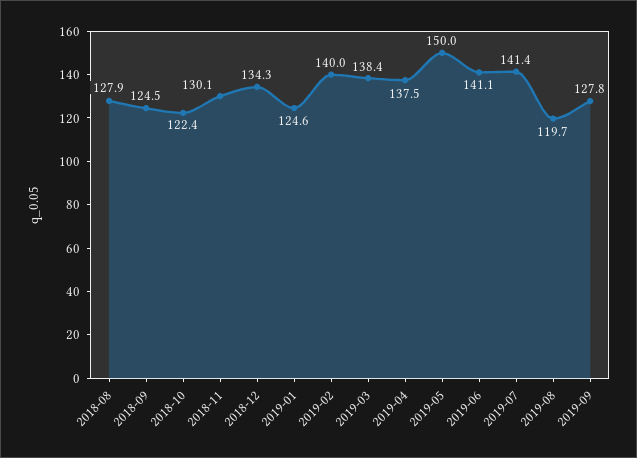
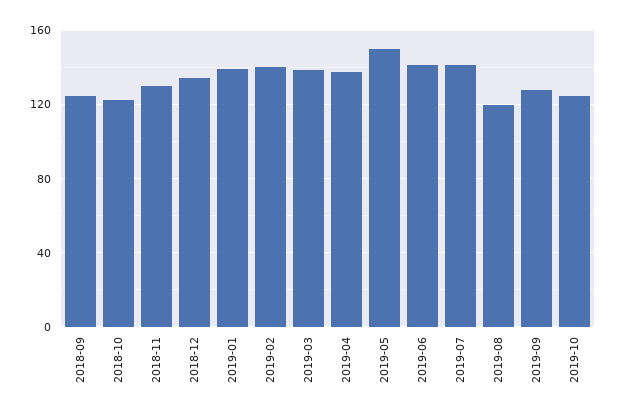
2018-08: 127.9 -> none
2019-01: 124.6 -> 140
2019-10: none -> 125

